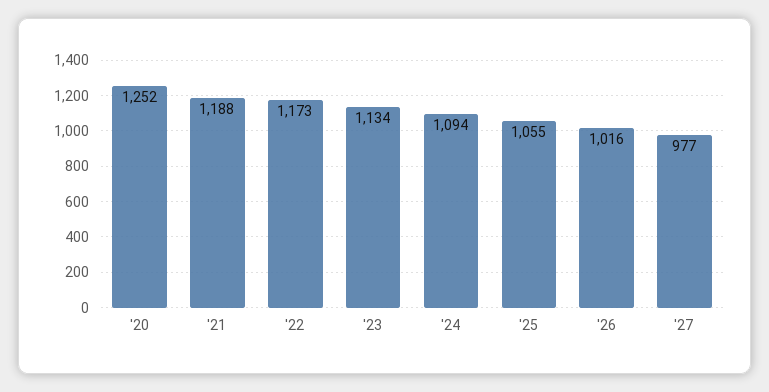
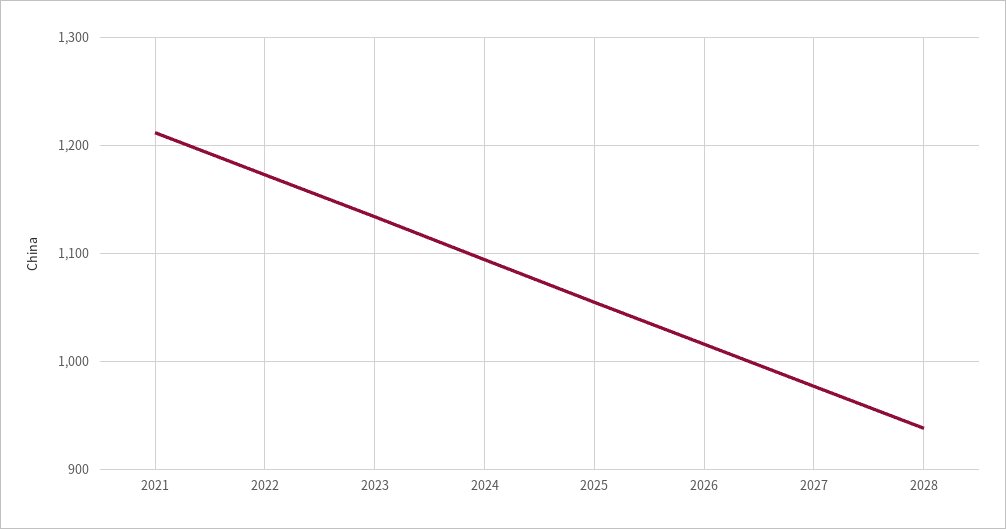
'20: 1252 -> none
'21: 1188 -> 1210
2028: none -> 940

